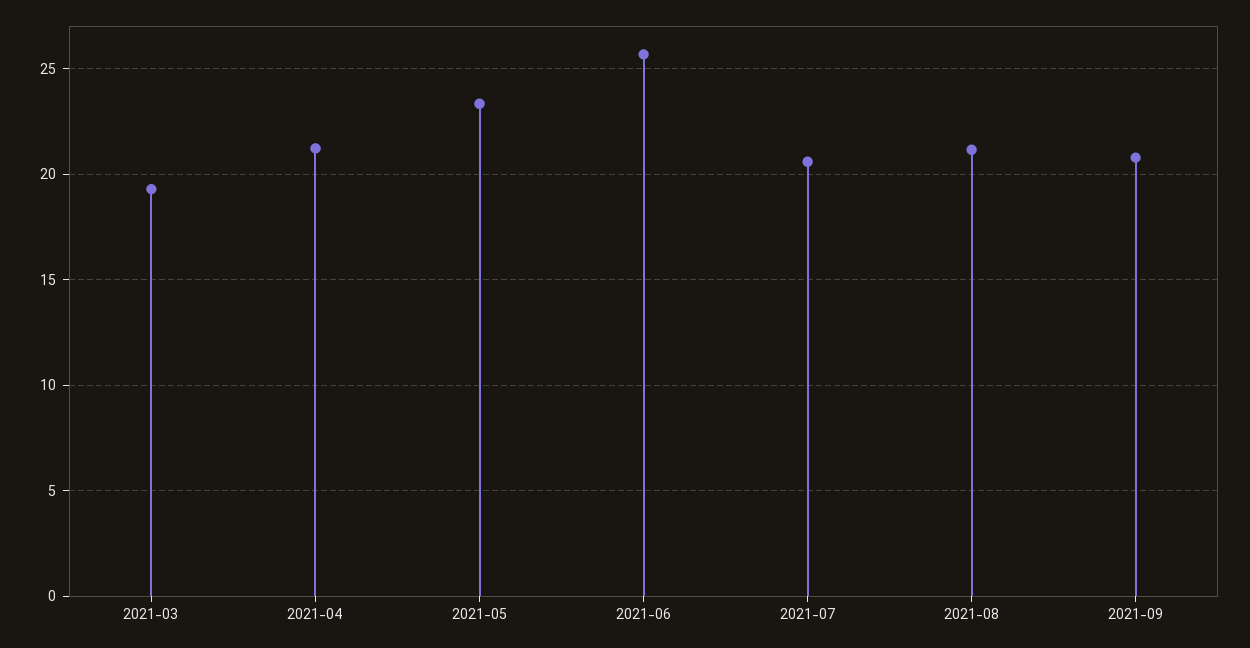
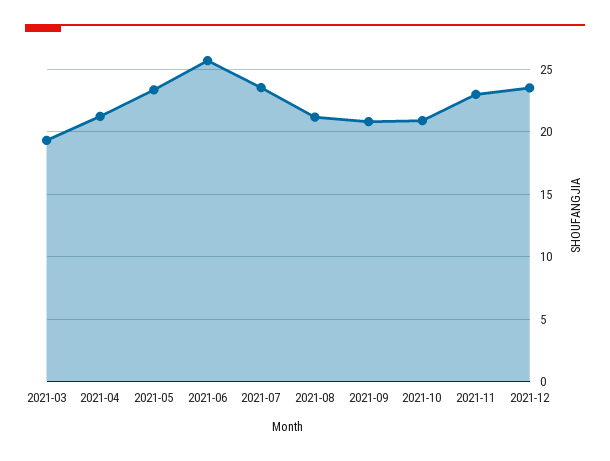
2021-07: 20.5 -> 23.5
2021-10: none -> 21
2021-11: none -> 23
2021-12: none -> 23.5

